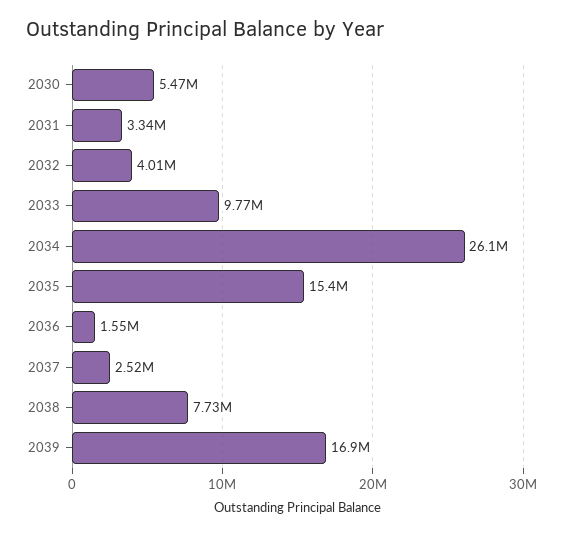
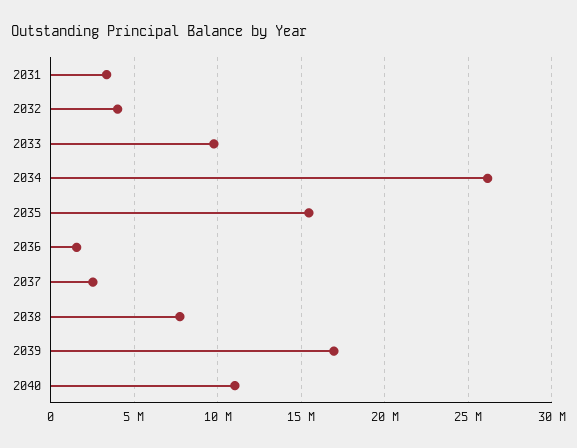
2030: 5470000 -> none
2040: none -> 11000000

